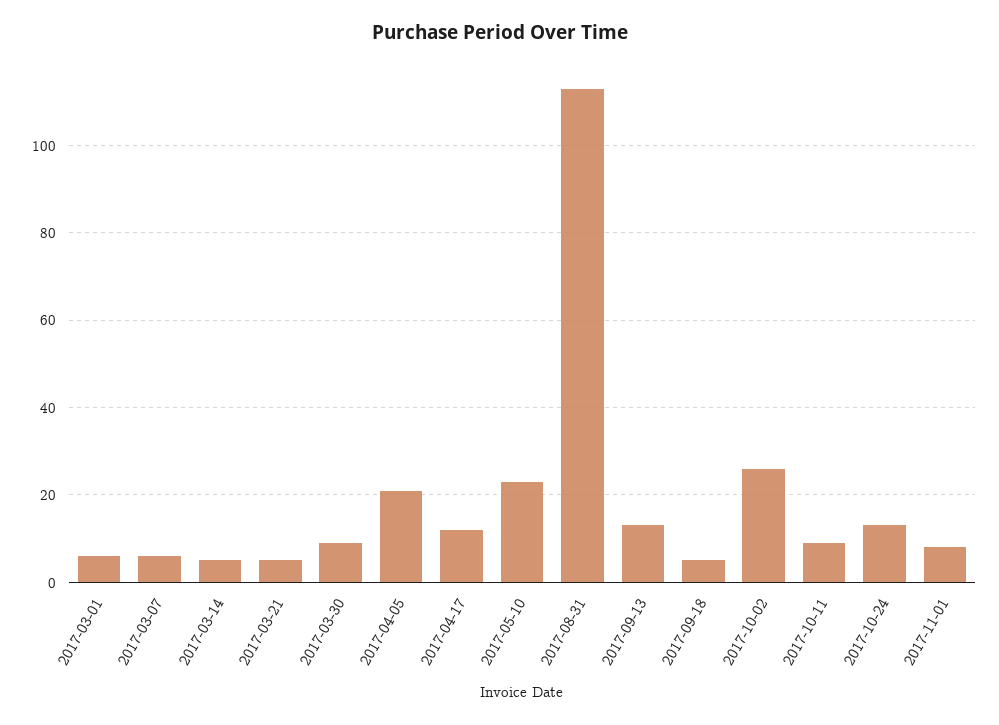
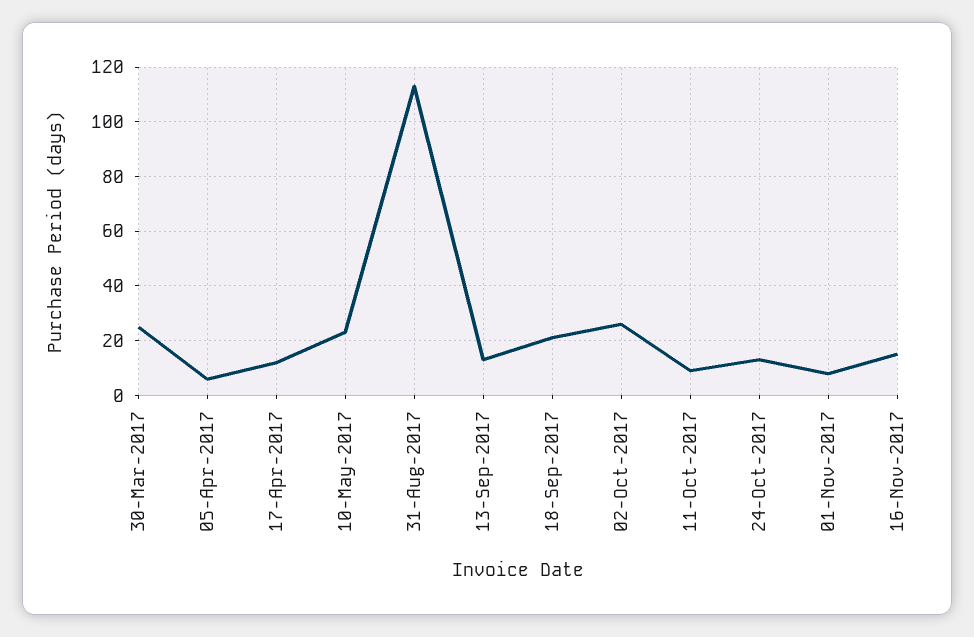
2017-03-01: 5 -> none
2017-03-07: 5 -> none
2017-03-14: 5 -> none
2017-03-21: 5 -> none
2017-03-30: 10 -> 25
2017-04-05: 20 -> 5
2017-09-18: 5 -> 20
16-Nov-2017: none -> 15

